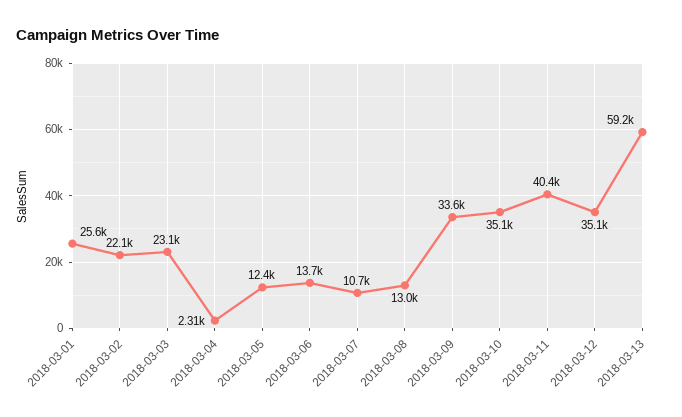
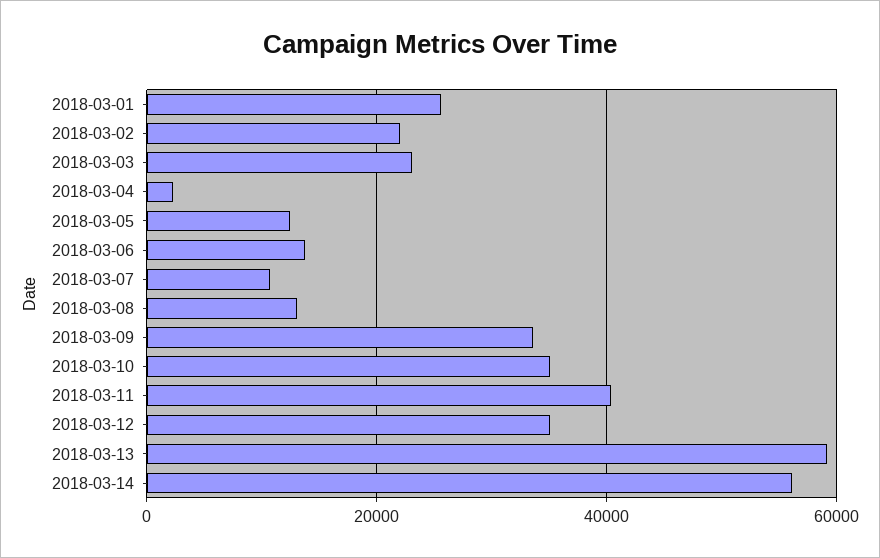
2018-03-14: none -> 56000

